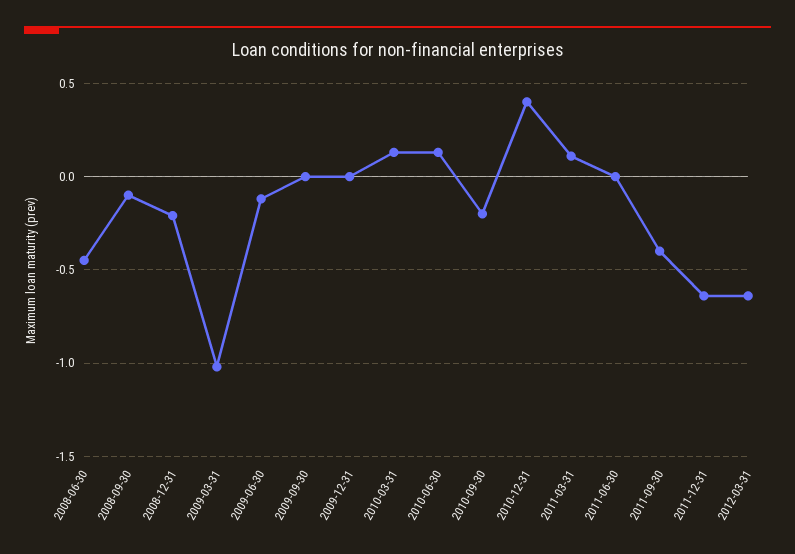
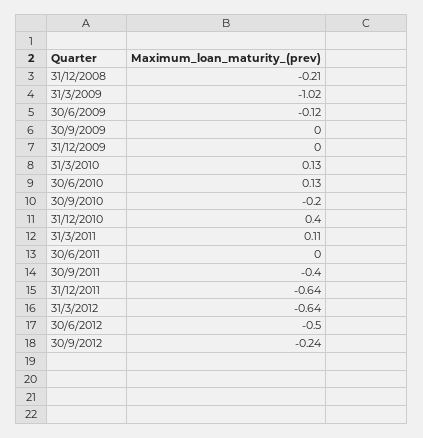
2008-06-30: -0.45 -> none
2008-09-30: -0.1 -> none
30/6/2012: none -> -0.5
30/9/2012: none -> -0.24

